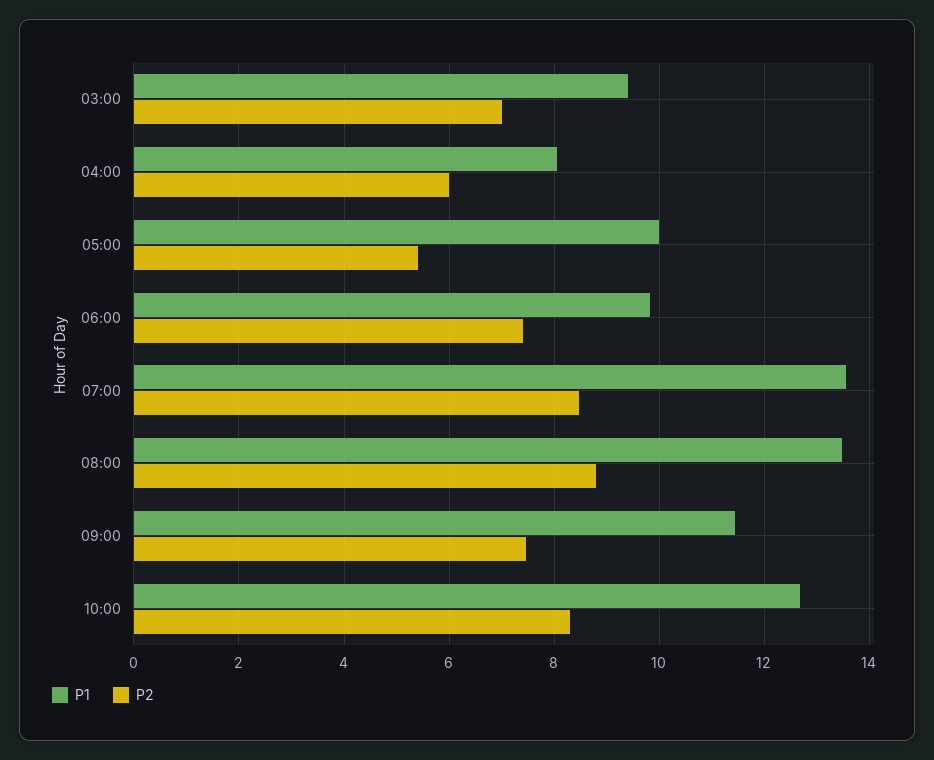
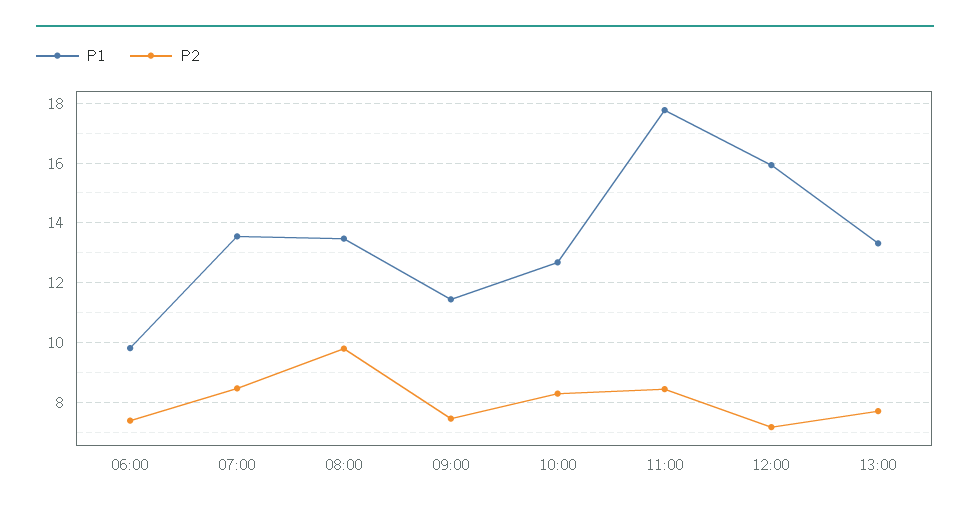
P1, 03:00: 9.4 -> none
P2, 03:00: 7 -> none
P1, 04:00: 8 -> none
P2, 04:00: 6 -> none
P1, 05:00: 10 -> none
P2, 05:00: 5.4 -> none
P2, 08:00: 8.8 -> 9.75
P1, 11:00: none -> 17.75
P2, 11:00: none -> 8.5
P1, 12:00: none -> 16
P2, 12:00: none -> 7.25
P1, 13:00: none -> 13.25
P2, 13:00: none -> 7.75

